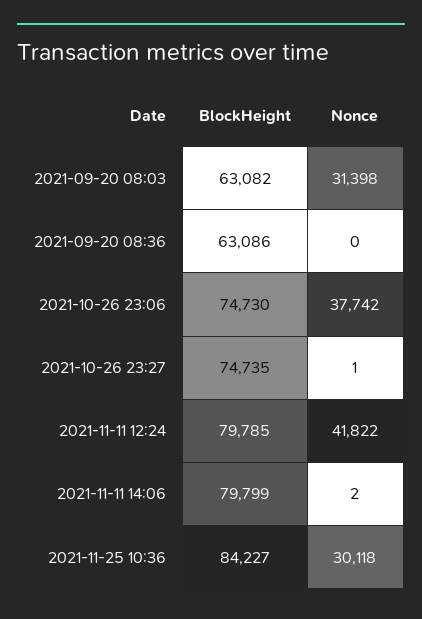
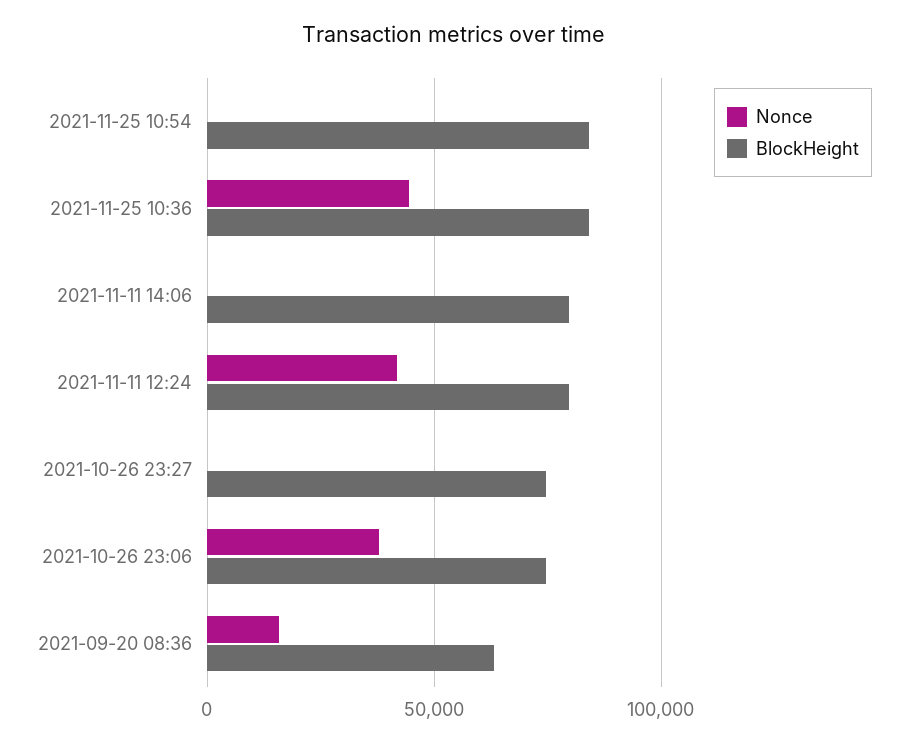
BlockHeight, 2021-09-20 08:03: 63082 -> none
Nonce, 2021-09-20 08:03: 31398 -> none
Nonce, 2021-09-20 08:36: 0 -> 15000
Nonce, 2021-11-25 10:36: 30118 -> 45000
Nonce, 2021-11-25 10:54: none -> 0
BlockHeight, 2021-11-25 10:54: none -> 85000

